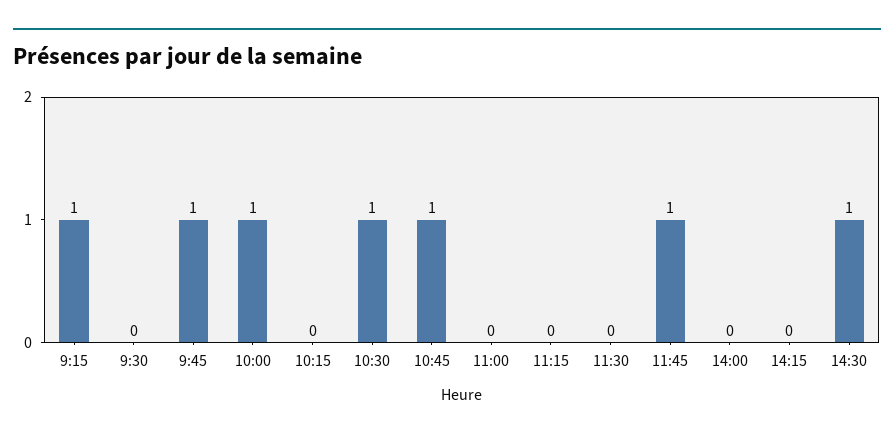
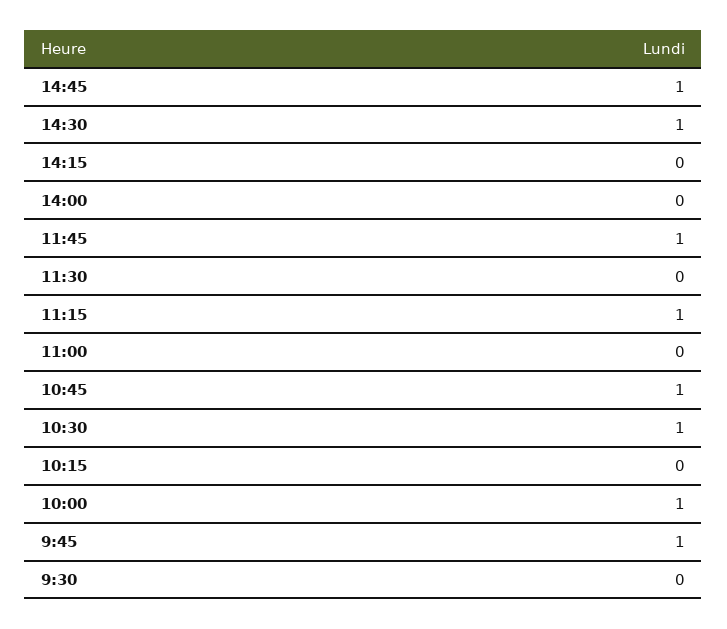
9:15: 1 -> none
11:15: 0 -> 1
14:45: none -> 1

